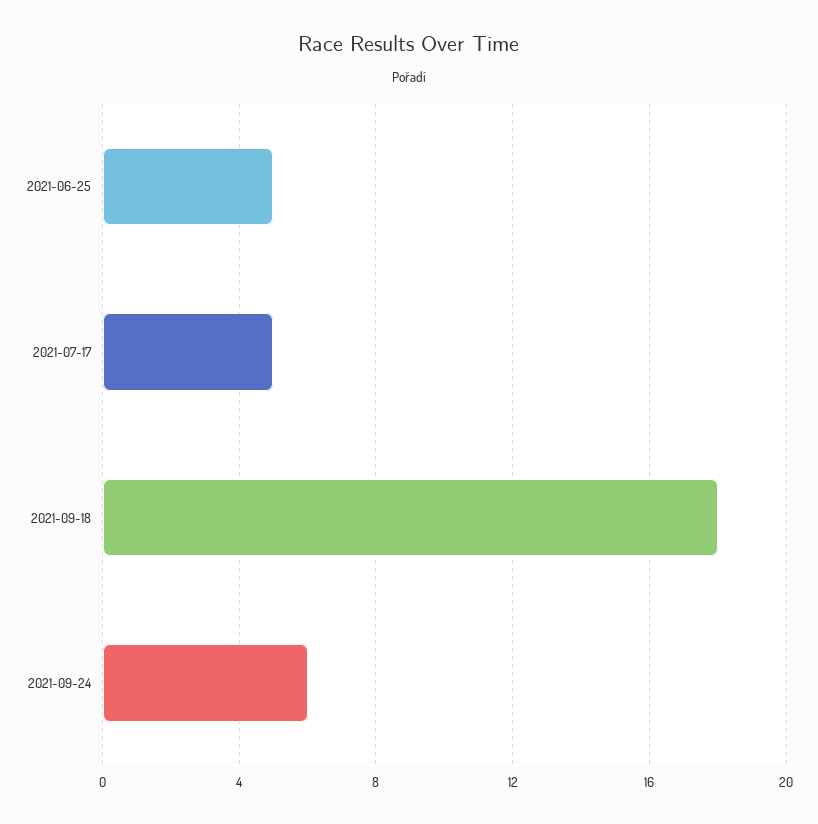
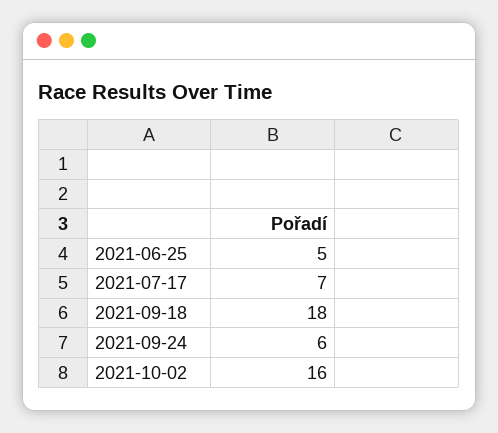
2021-07-17: 5 -> 7
2021-10-02: none -> 16

